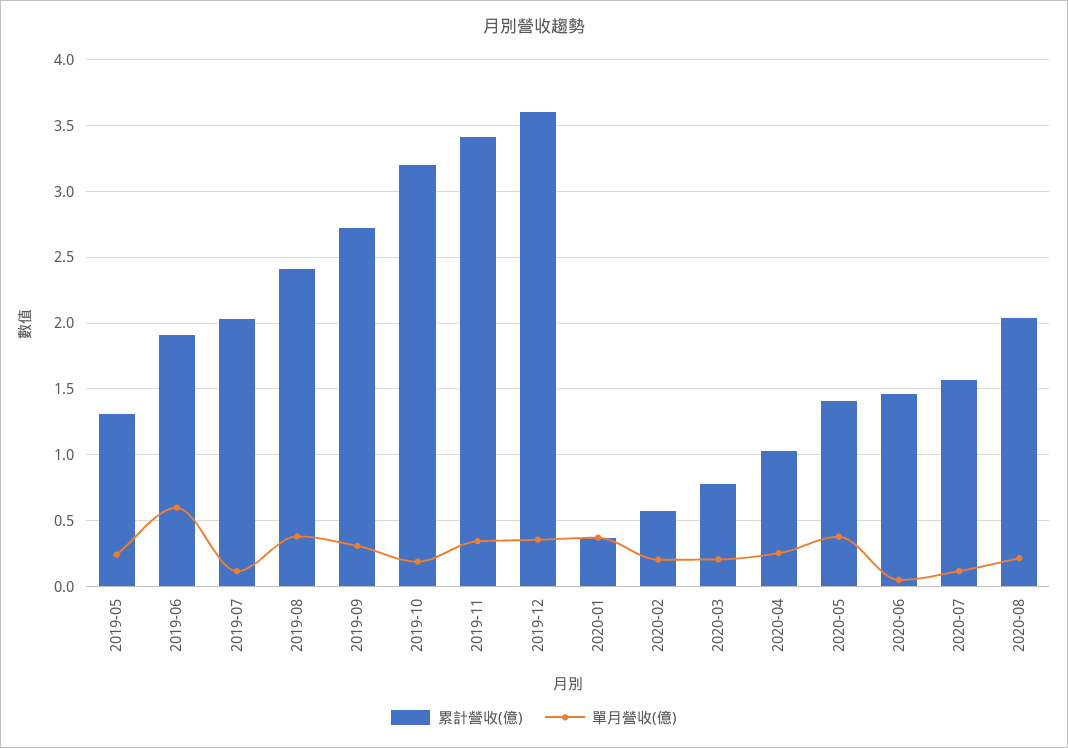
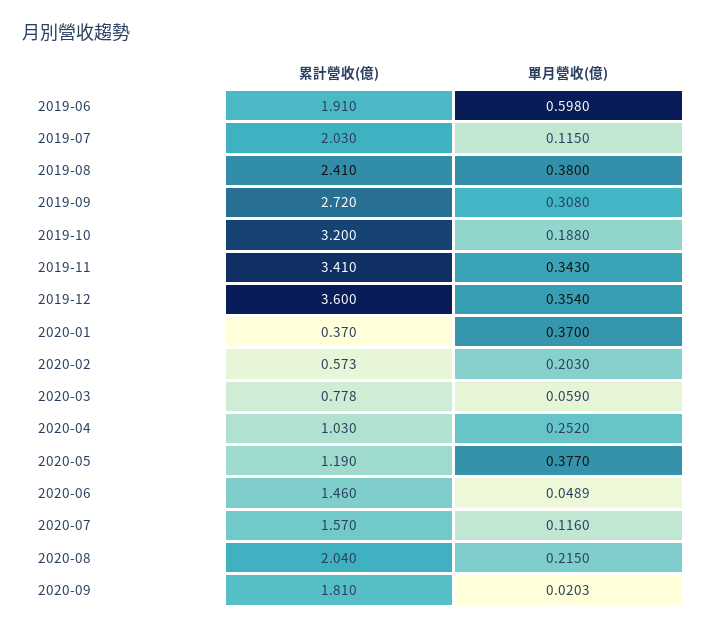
累計營收(億), 2019-05: 1.3 -> none
單月營收(億), 2019-05: 0.25 -> none
單月營收(億), 2020-03: 0.2 -> 0.059
累計營收(億), 2020-05: 1.4 -> 1.19
累計營收(億), 2020-09: none -> 1.81
單月營收(億), 2020-09: none -> 0.0203

